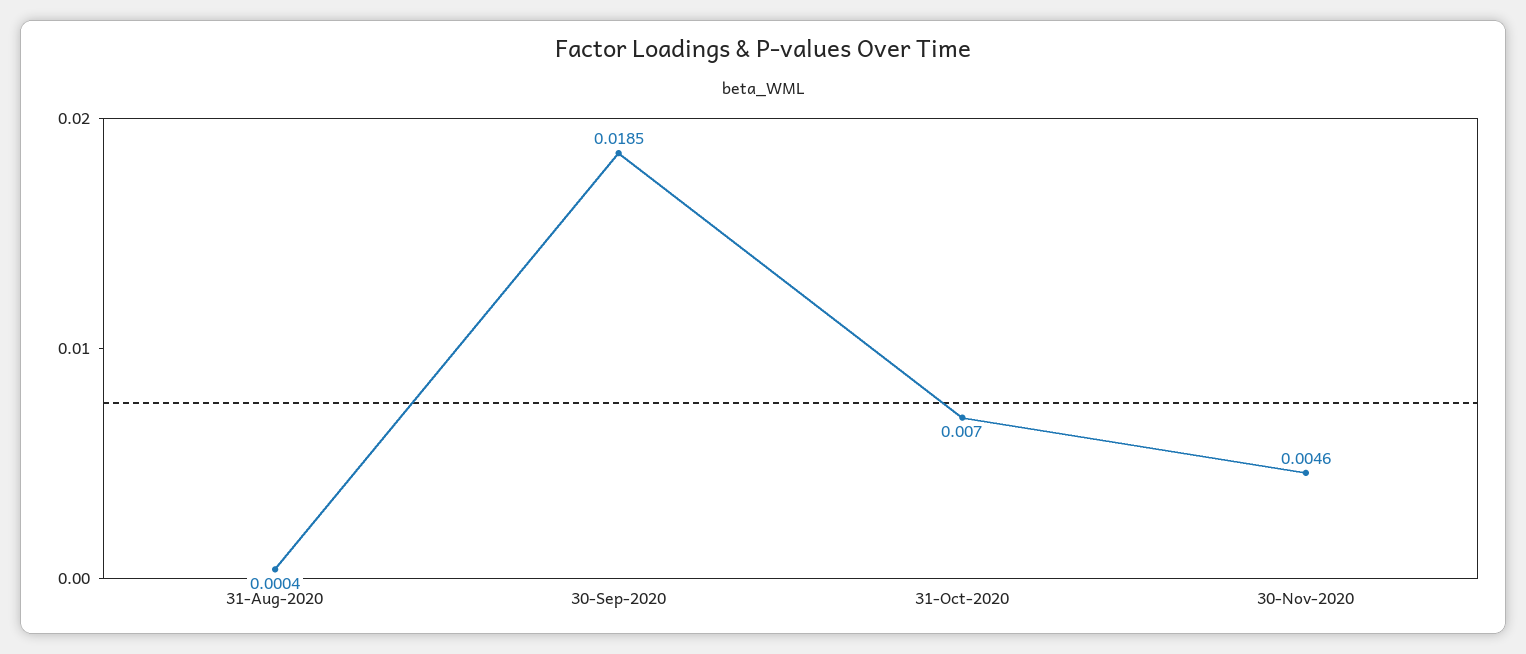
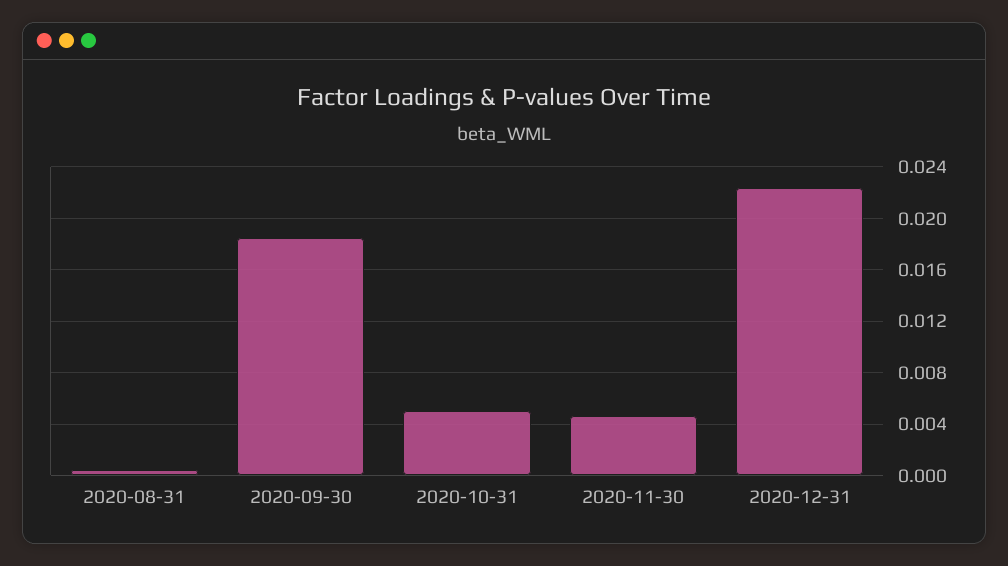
31-Oct-2020: 0.007 -> 0.005
2020-12-31: none -> 0.0225

